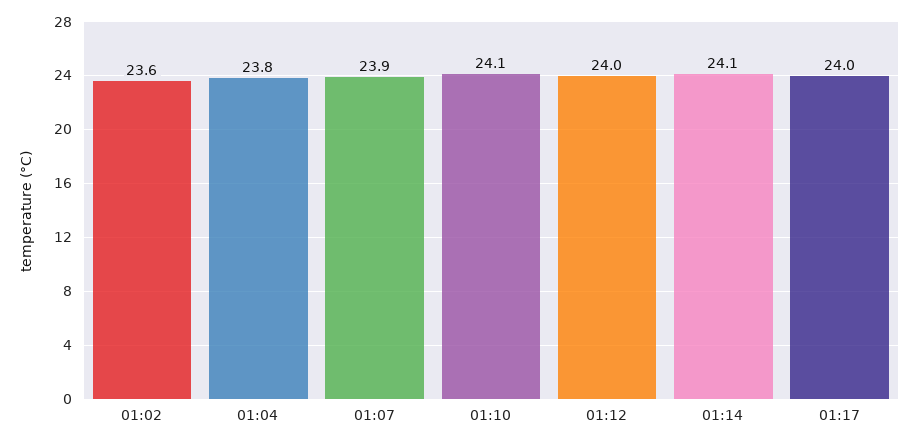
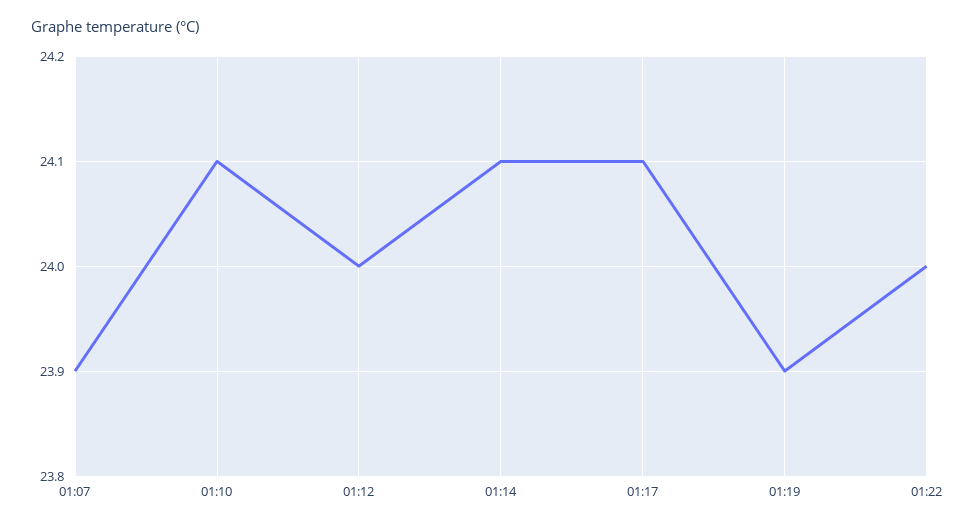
01:02: 23.6 -> none
01:04: 23.8 -> none
01:17: 24 -> 24.1
01:19: none -> 23.9
01:22: none -> 24

